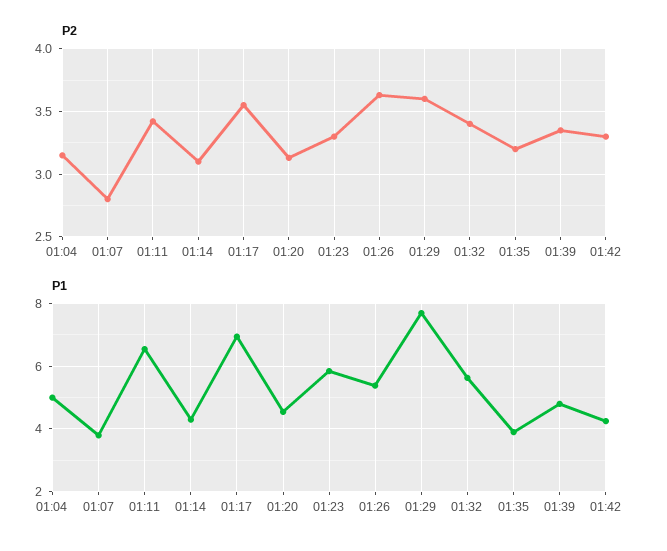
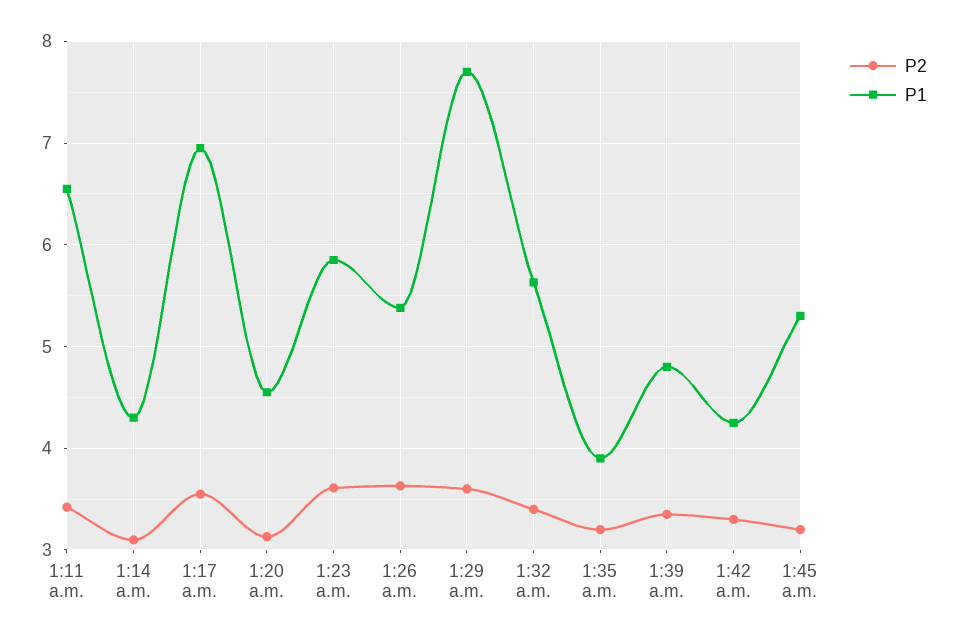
P2, 01:04: 3.15 -> none
P2, 01:07: 2.8 -> none
P2, 01:23: 3.3 -> 3.6
P1, 01:04: 5 -> none
P1, 01:07: 3.8 -> none
P2, 1:45 a.m.: none -> 3.2
P1, 1:45 a.m.: none -> 5.3

